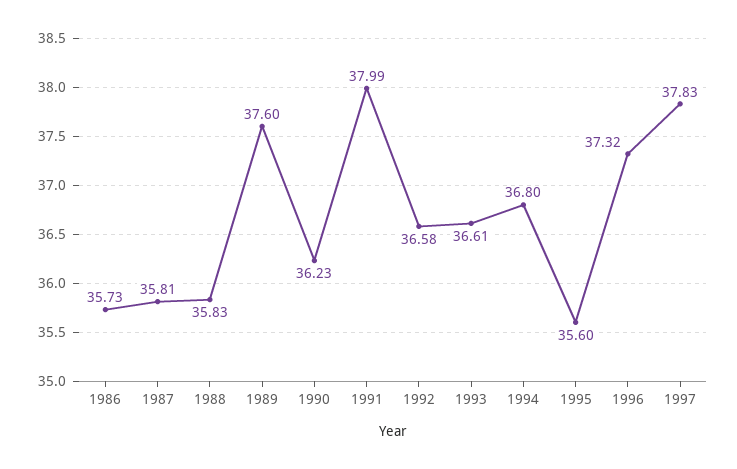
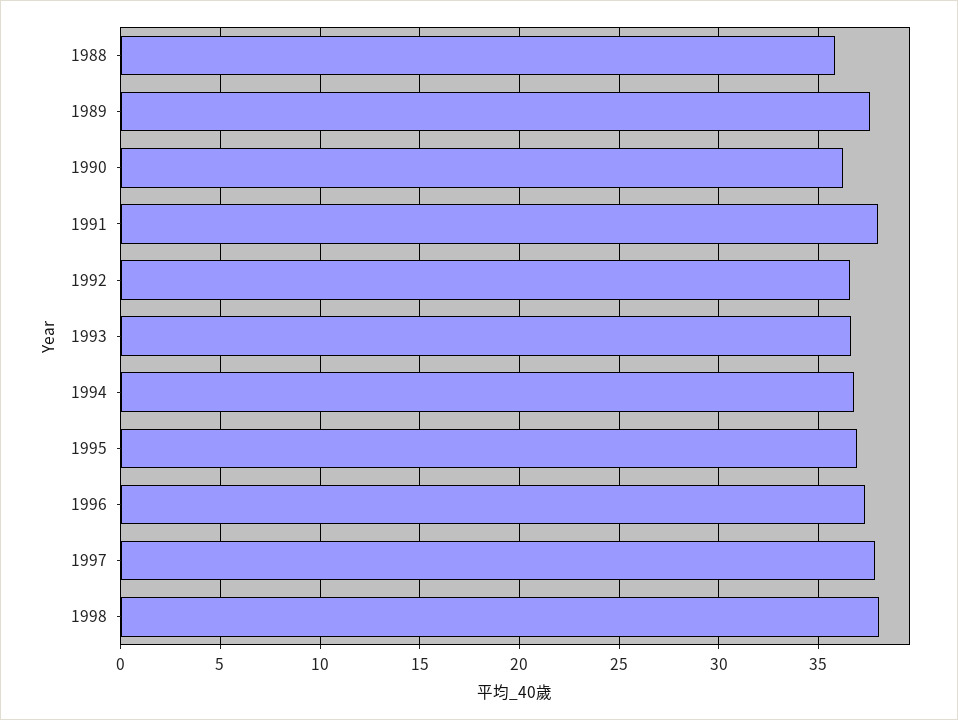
1986: 35.73 -> none
1987: 35.81 -> none
1995: 35.6 -> 37
1998: none -> 38

